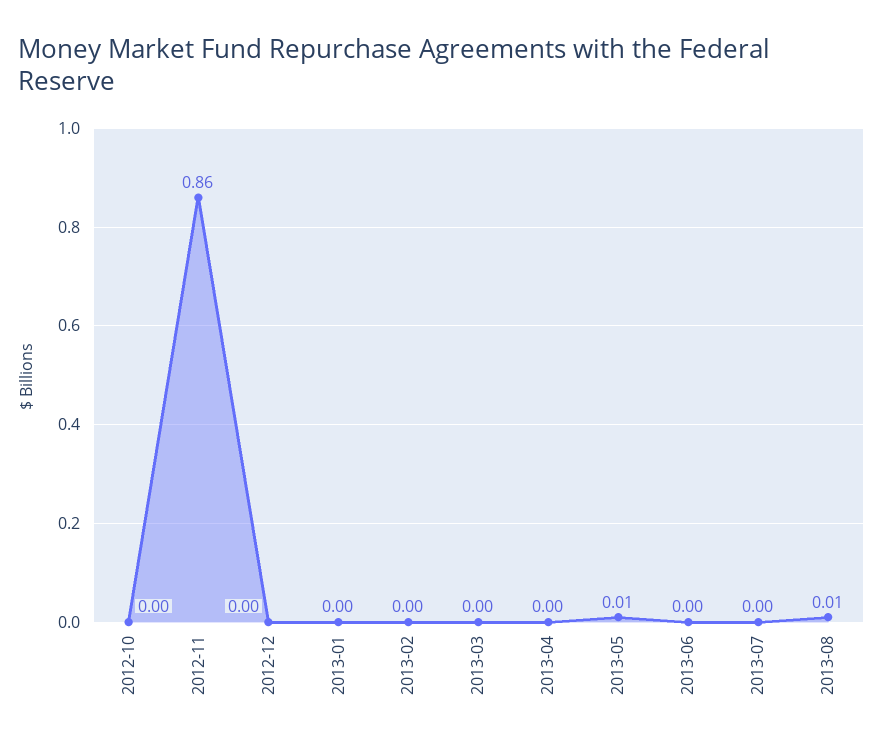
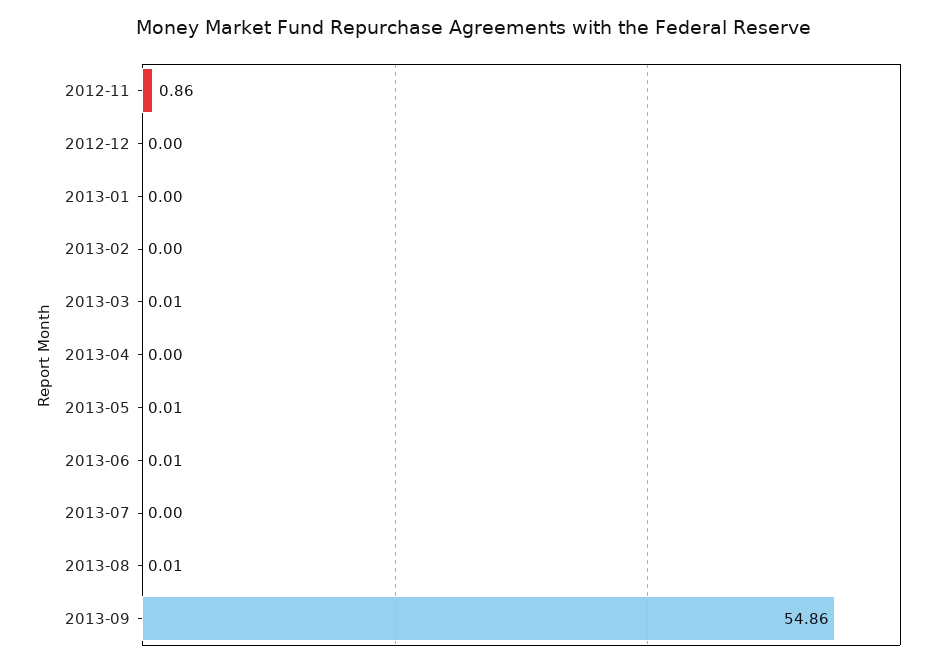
2012-10: 0 -> none
2013-03: 0 -> 0.01
2013-06: 0 -> 0.01
2013-09: none -> 54.86

